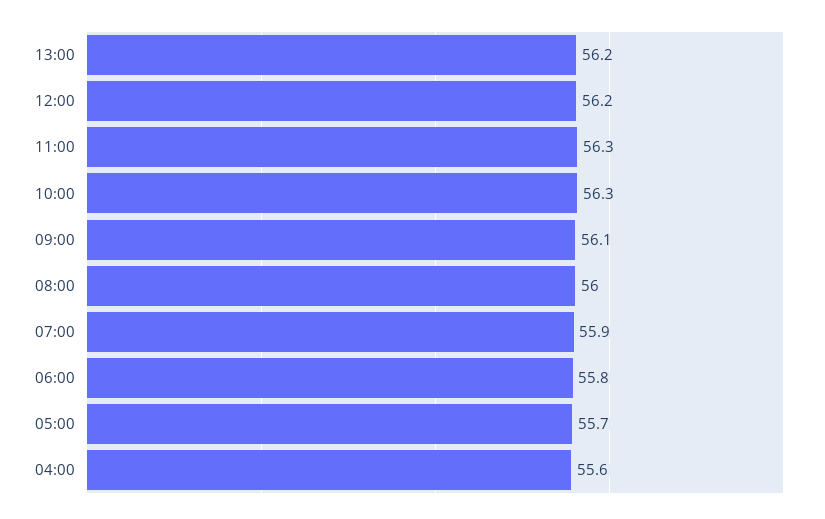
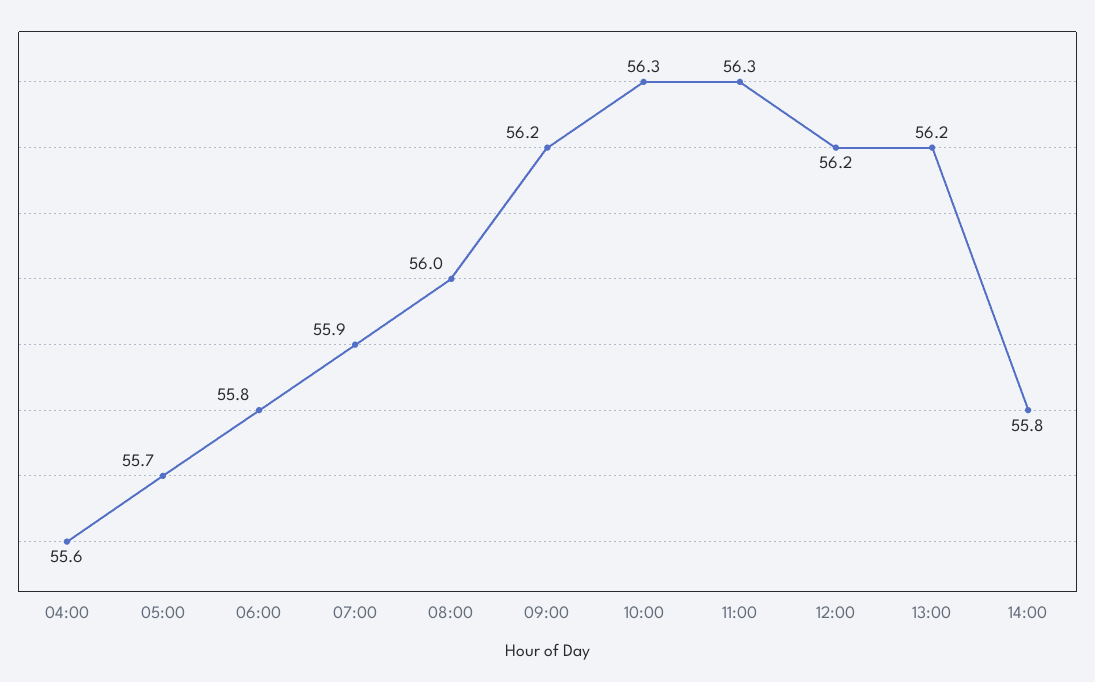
09:00: 56.1 -> 56.2
14:00: none -> 55.8

